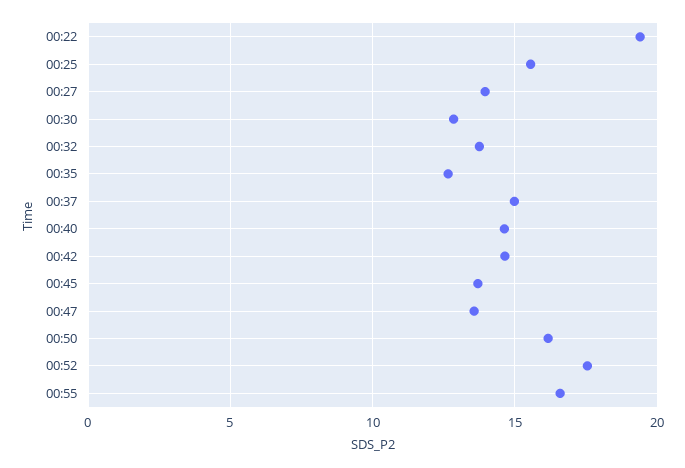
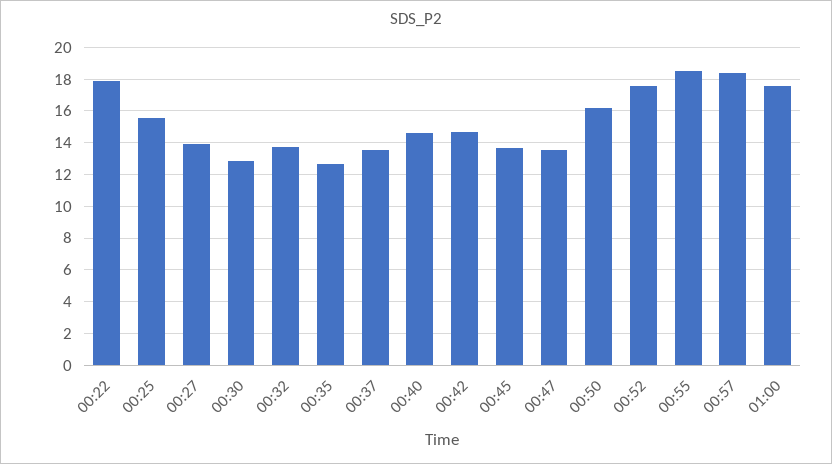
00:22: 19.5 -> 18
00:37: 15 -> 13.5
00:55: 16.5 -> 18.5
00:57: none -> 18.5
01:00: none -> 17.5

